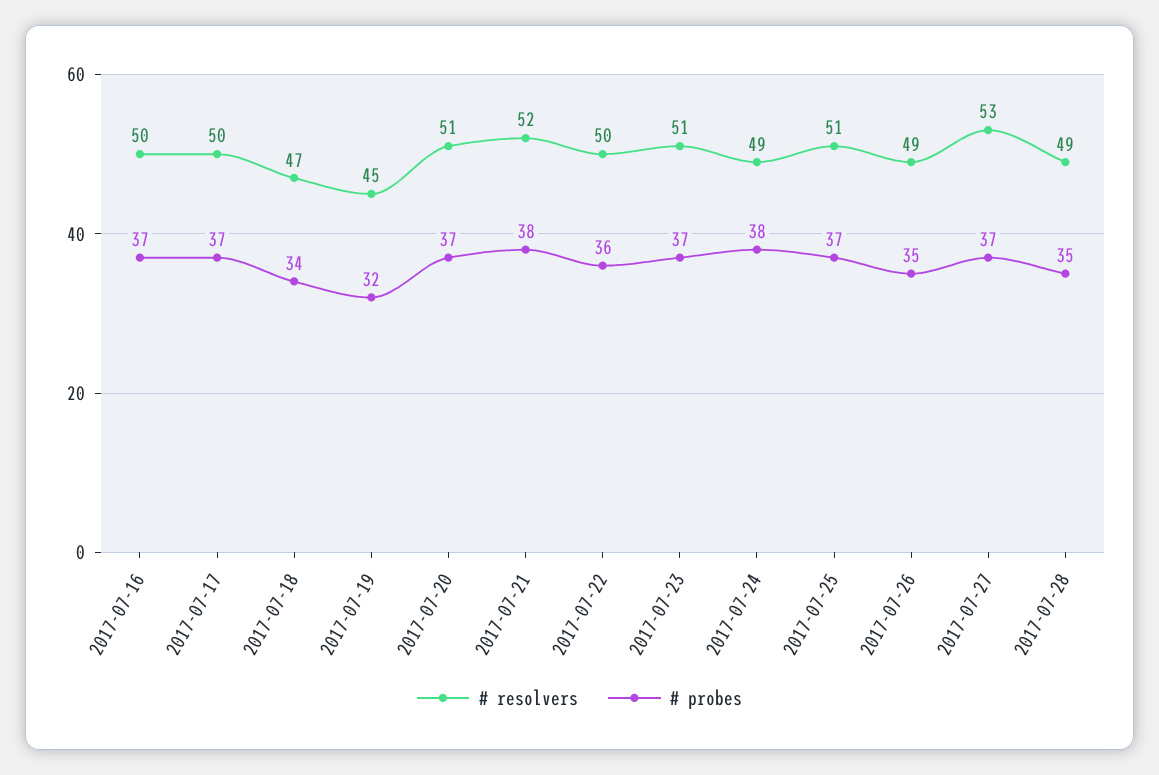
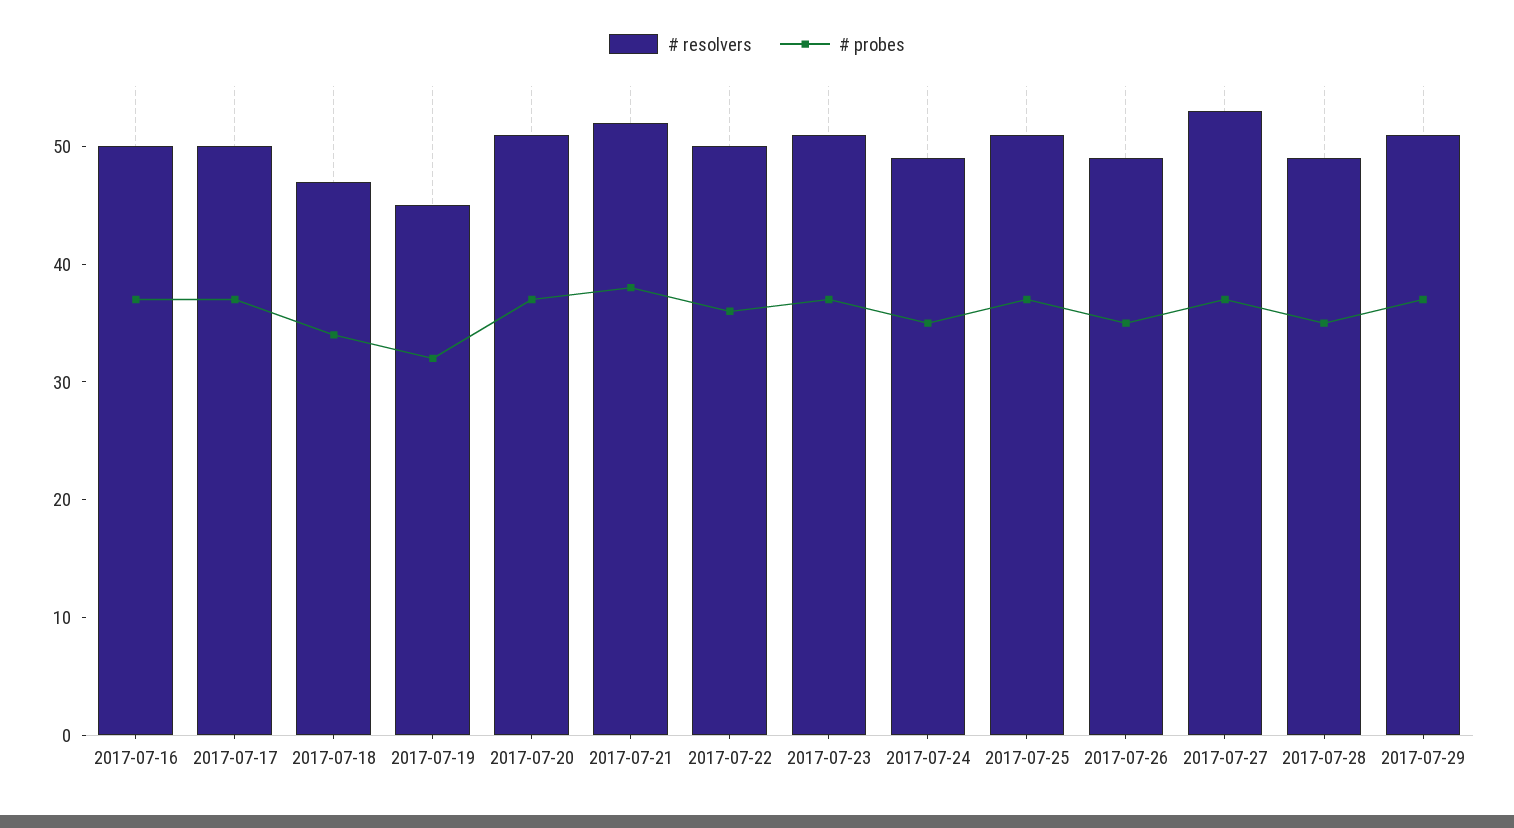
# probes, 2017-07-24: 38 -> 35
# resolvers, 2017-07-29: none -> 51
# probes, 2017-07-29: none -> 37

